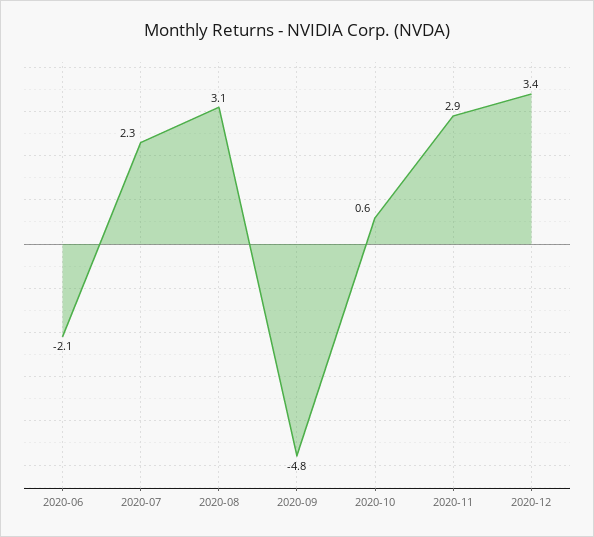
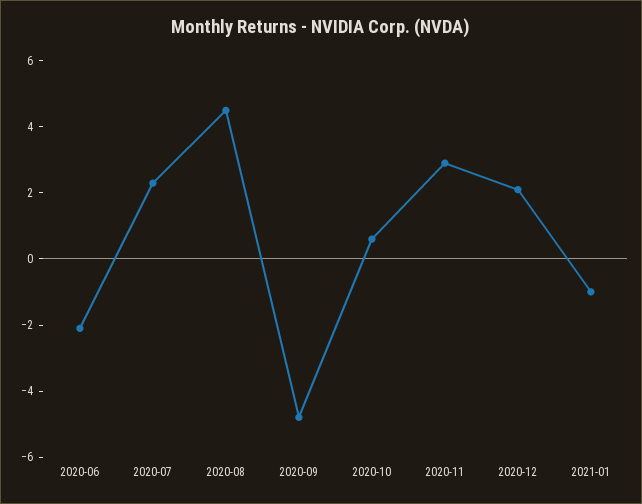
2020-08: 3.1 -> 4.5
2020-12: 3.4 -> 2
2021-01: none -> -1

